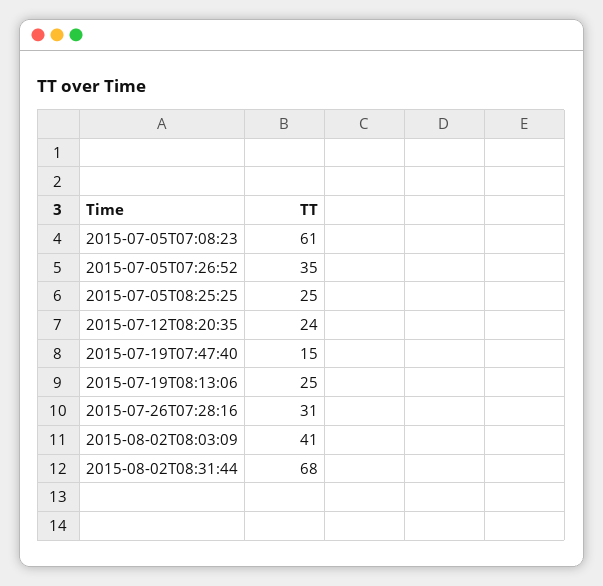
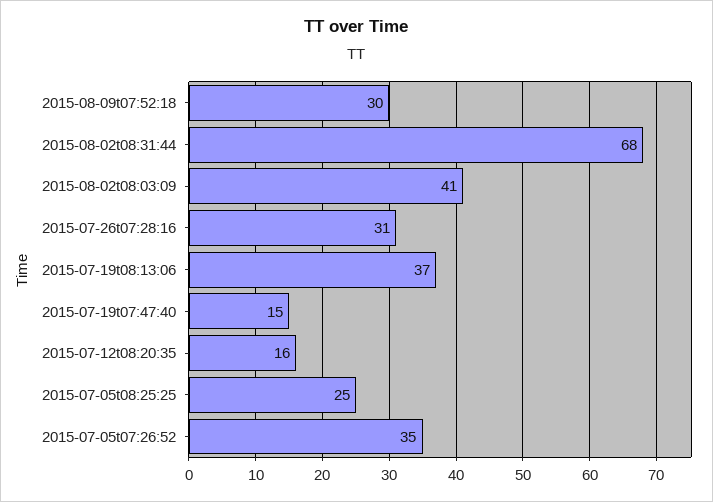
2015-07-05T07:08:23: 61 -> none
2015-07-12T08:20:35: 24 -> 16
2015-07-19T08:13:06: 25 -> 37
2015-08-09t07:52:18: none -> 30

